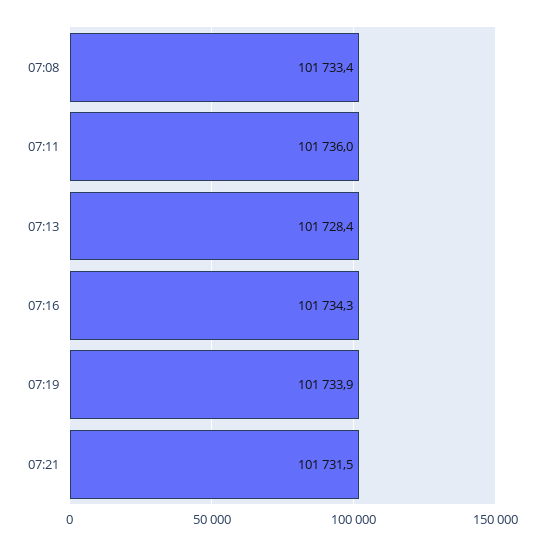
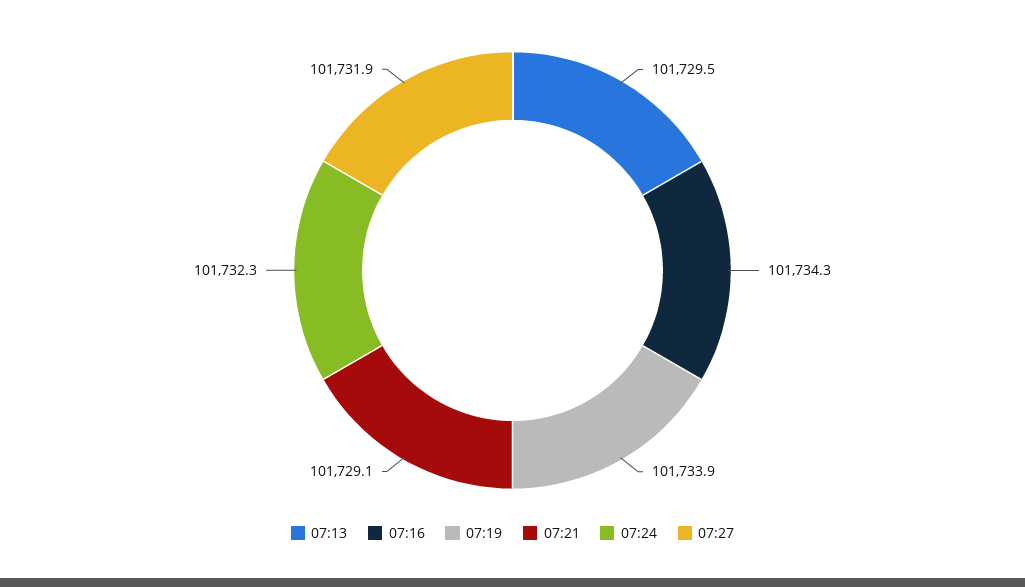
07:08: 101733.4 -> none
07:11: 101736 -> none
07:13: 101728.4 -> 101729.5
07:21: 101731.5 -> 101729.1
07:24: none -> 101732.3
07:27: none -> 101731.9

